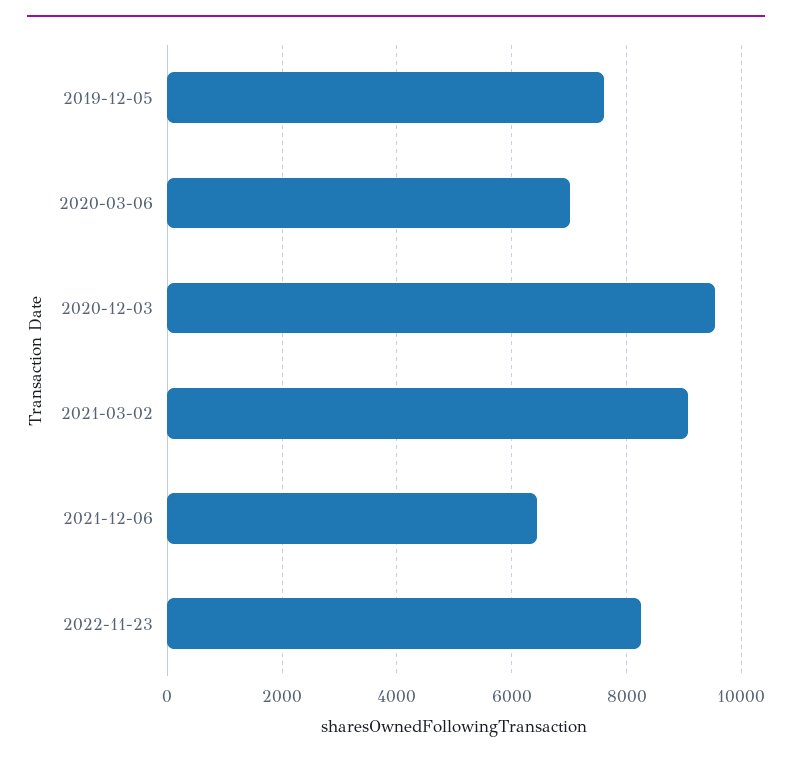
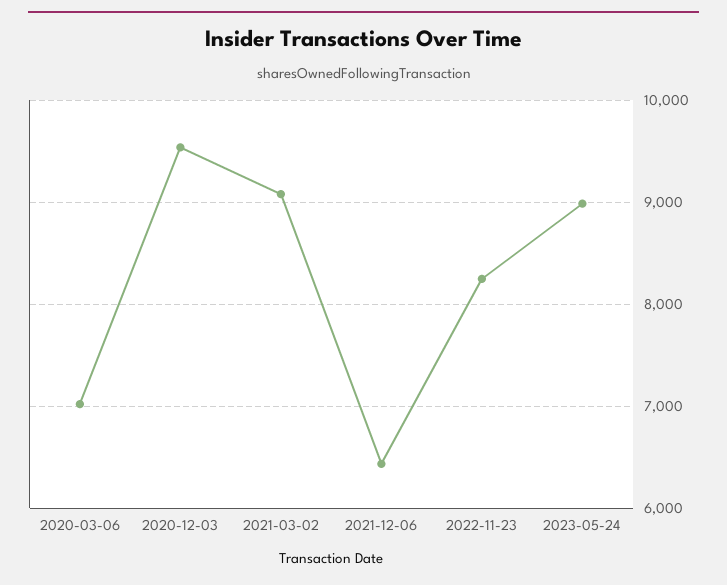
2019-12-05: 7600 -> none
2023-05-24: none -> 9000

